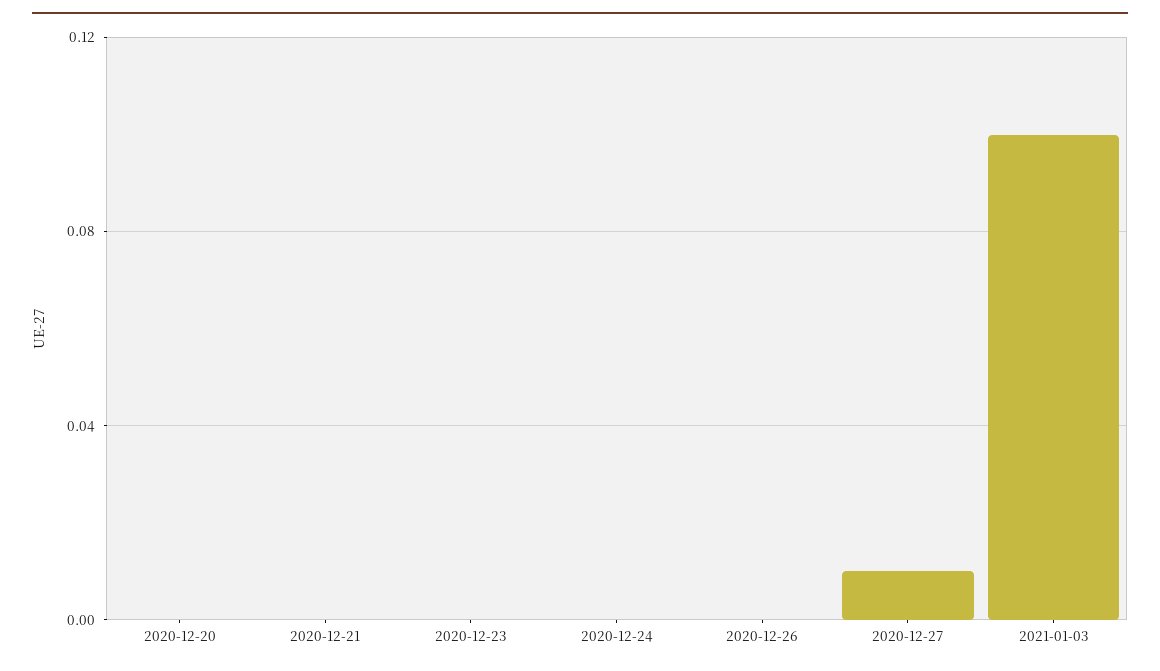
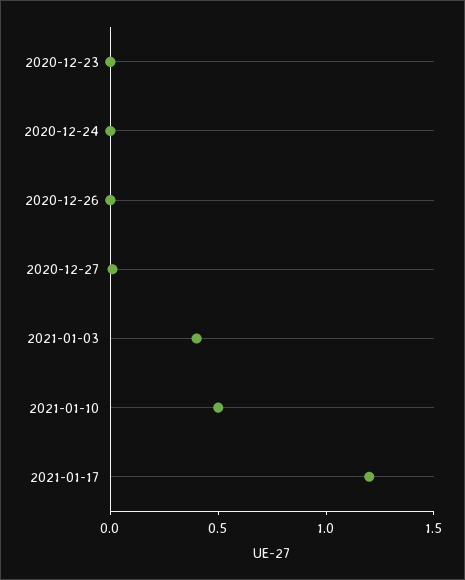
2020-12-20: 0 -> none
2020-12-21: 0 -> none
2021-01-03: 0.1 -> 0.4
2021-01-10: none -> 0.5
2021-01-17: none -> 1.2

